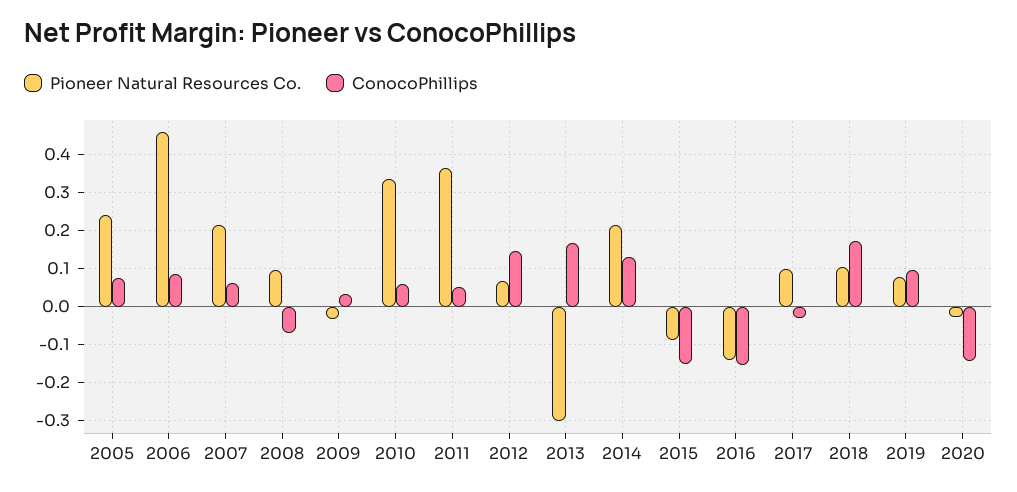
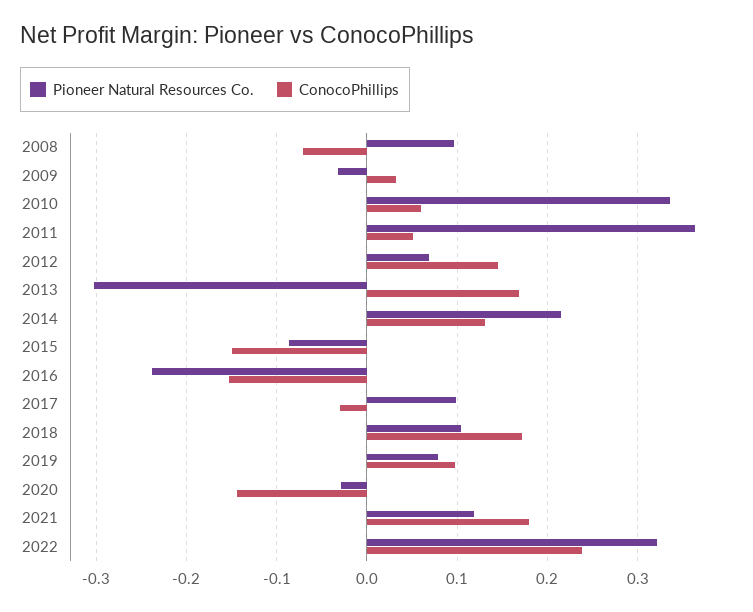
Pioneer Natural Resources Co., 2005: 0.24 -> none
ConocoPhillips, 2005: 0.08 -> none
Pioneer Natural Resources Co., 2006: 0.46 -> none
ConocoPhillips, 2006: 0.08 -> none
Pioneer Natural Resources Co., 2007: 0.22 -> none
ConocoPhillips, 2007: 0.06 -> none
Pioneer Natural Resources Co., 2016: -0.14 -> -0.24
Pioneer Natural Resources Co., 2021: none -> 0.12
ConocoPhillips, 2021: none -> 0.18
Pioneer Natural Resources Co., 2022: none -> 0.32
ConocoPhillips, 2022: none -> 0.24

